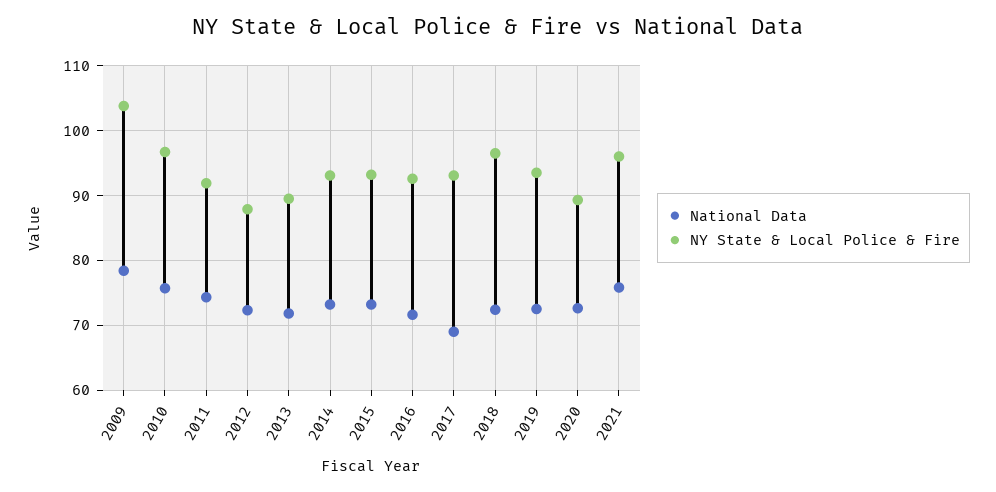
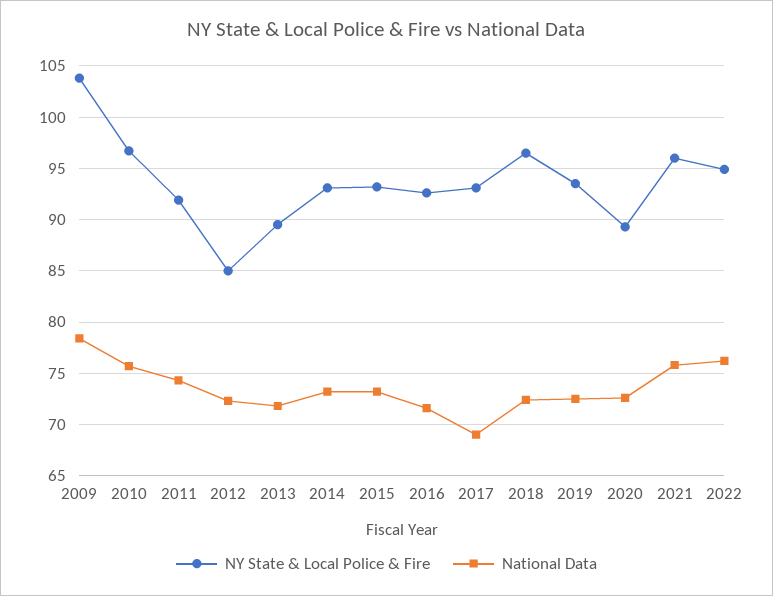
NY State & Local Police & Fire, 2012: 88 -> 85
NY State & Local Police & Fire, 2022: none -> 95
National Data, 2022: none -> 76

